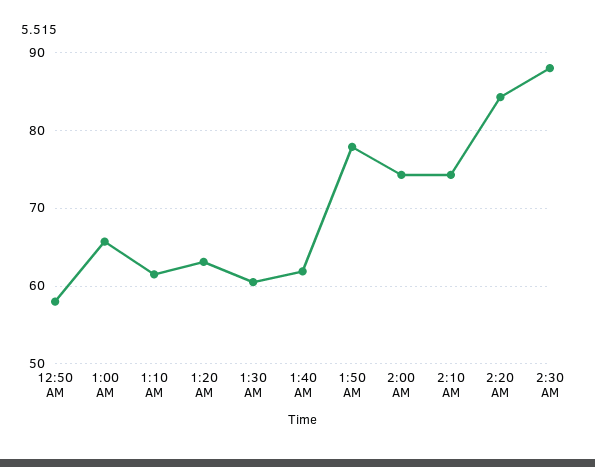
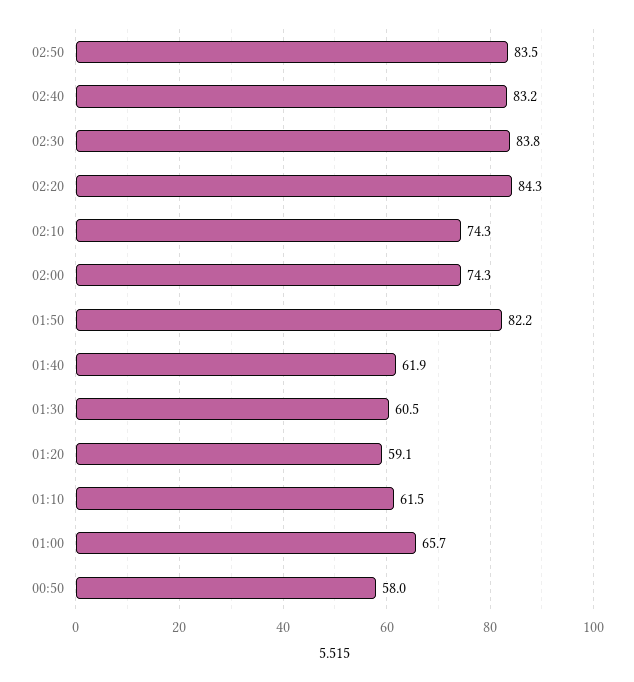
1:20 AM: 63 -> 59.1
1:50 AM: 78 -> 82.2
2:30 AM: 88 -> 83.8
02:50: none -> 83.5
02:40: none -> 83.2

